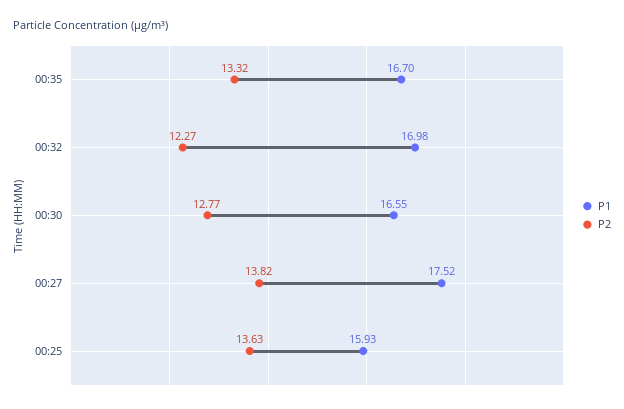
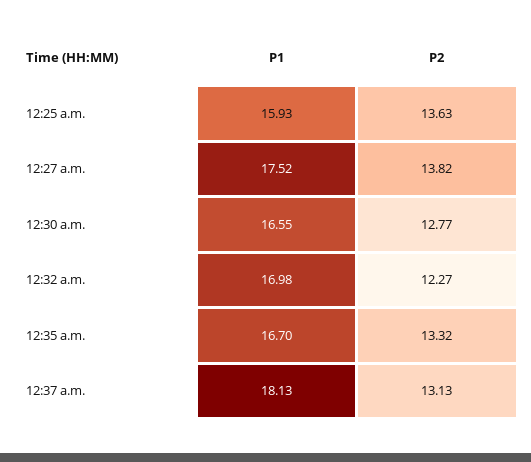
P1, 12:37 a.m.: none -> 18.13
P2, 12:37 a.m.: none -> 13.13

